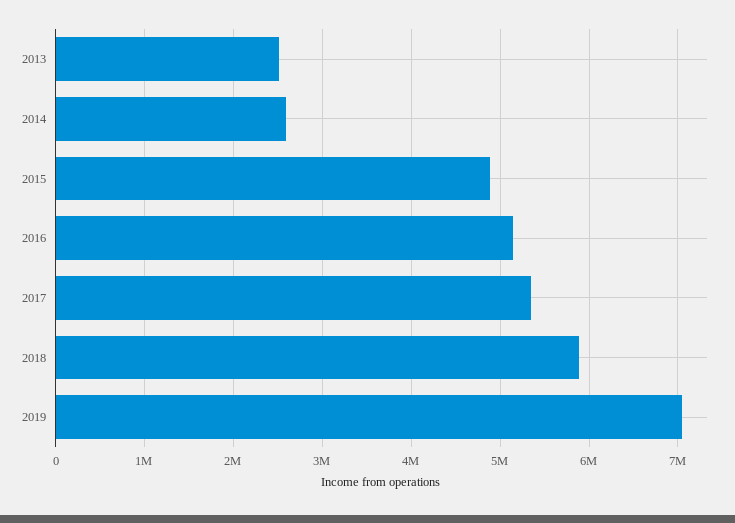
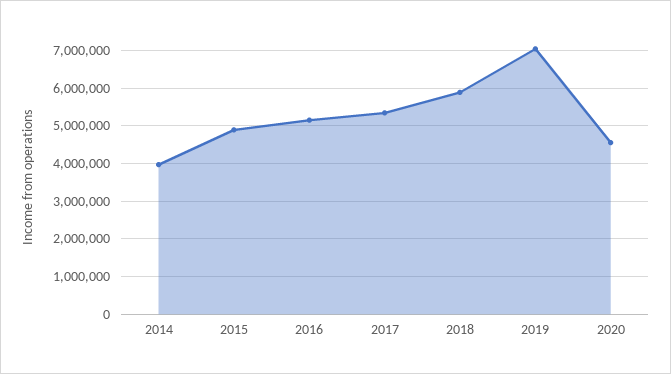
2013: 2500000 -> none
2014: 2600000 -> 4000000
2020: none -> 4600000

